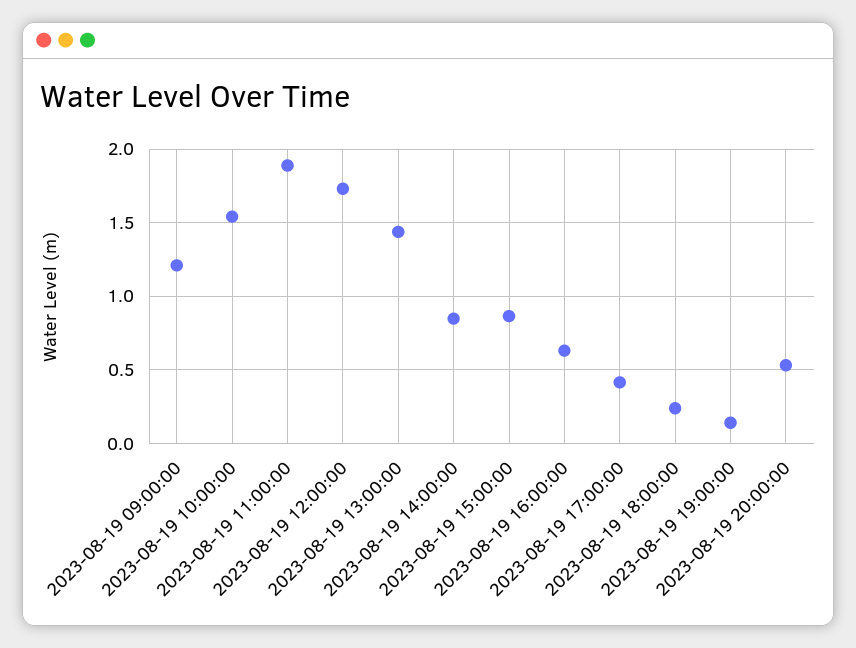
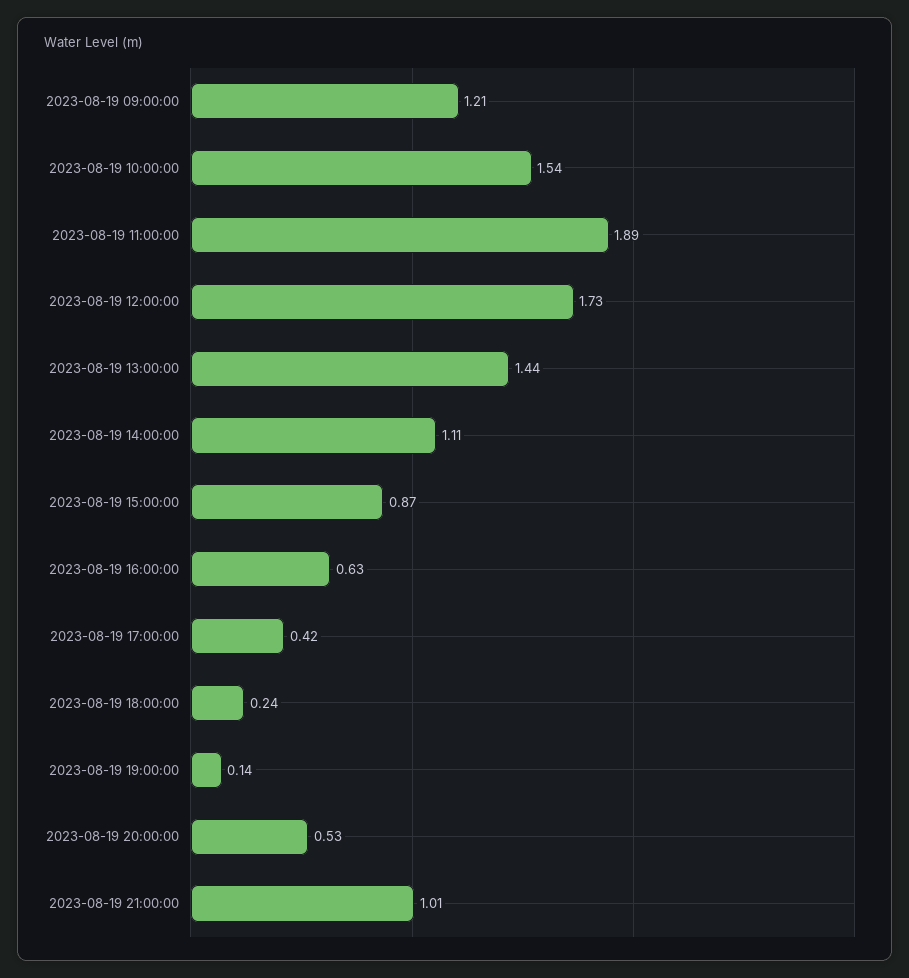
2023-08-19 14:00:00: 0.85 -> 1.11
2023-08-19 21:00:00: none -> 1.01

